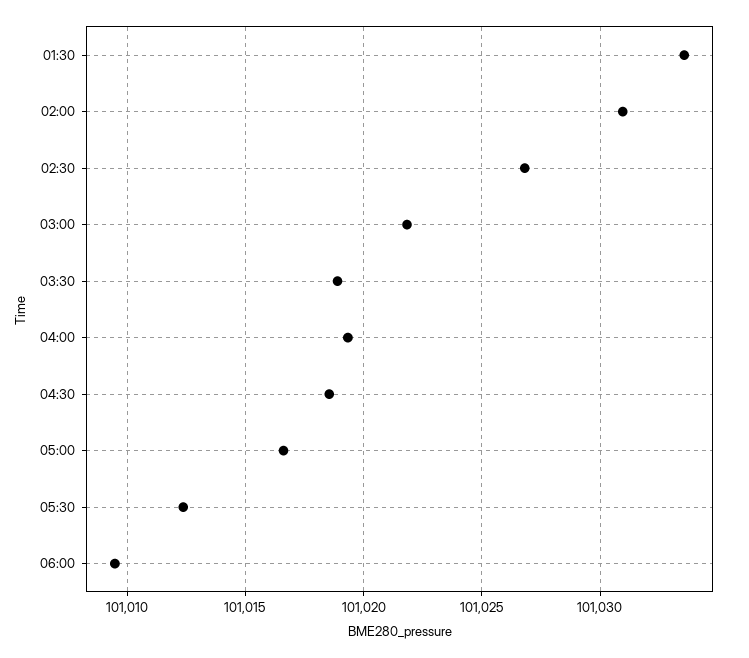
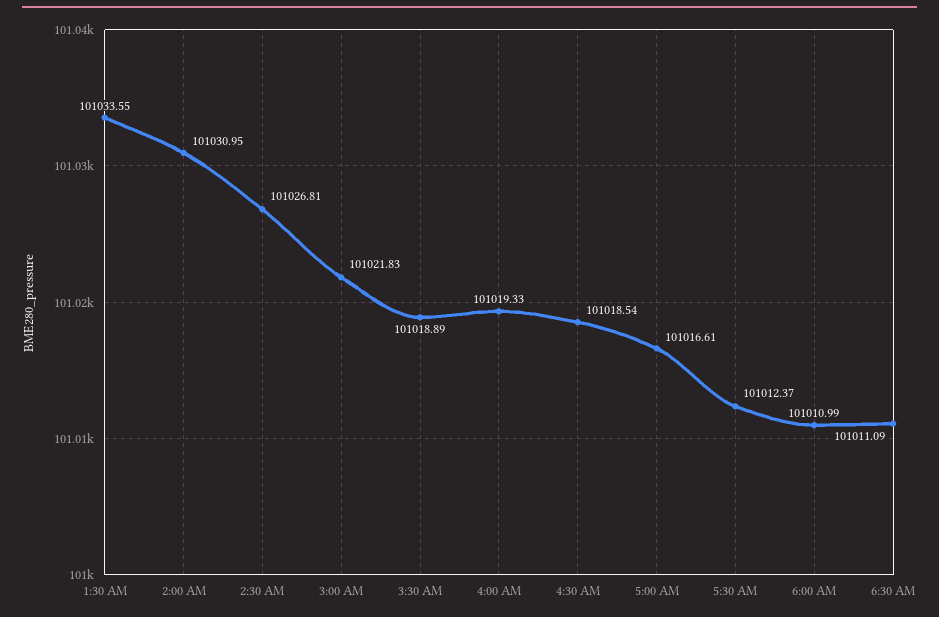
06:00: 101009.5 -> 101010.99
6:30 AM: none -> 101011.09

